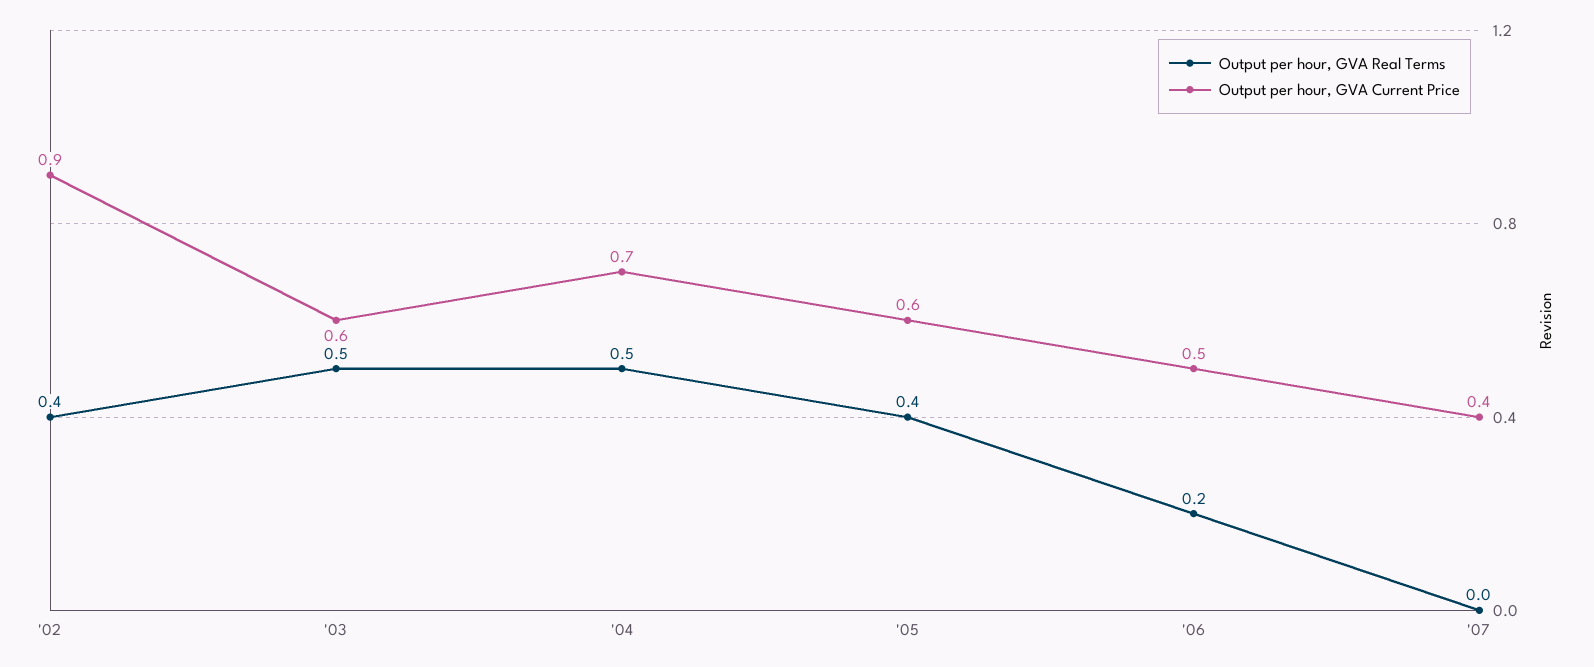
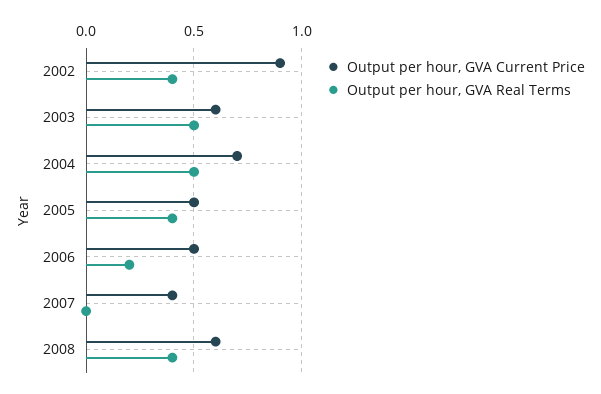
Output per hour, GVA Current Price, '05: 0.6 -> 0.5
Output per hour, GVA Current Price, 2008: none -> 0.6
Output per hour, GVA Real Terms, 2008: none -> 0.4

